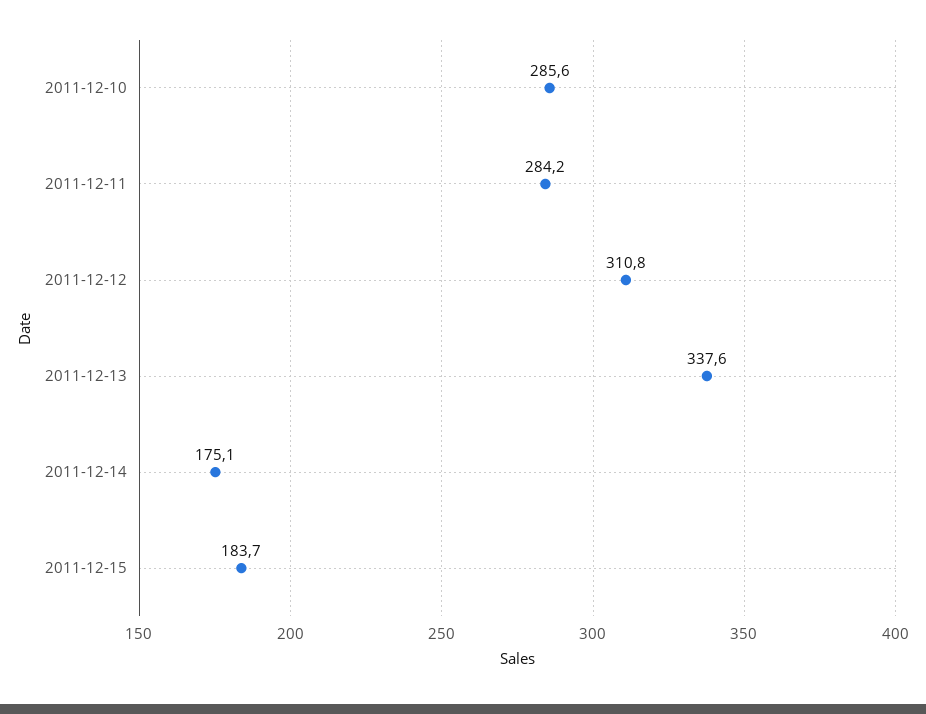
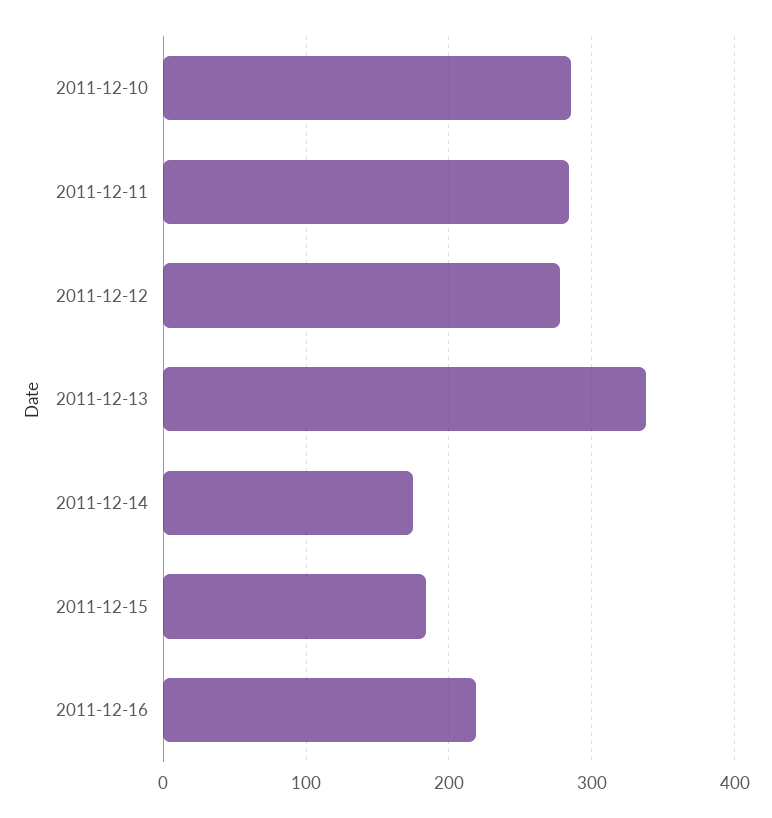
2011-12-12: 310.8 -> 280
2011-12-16: none -> 220

